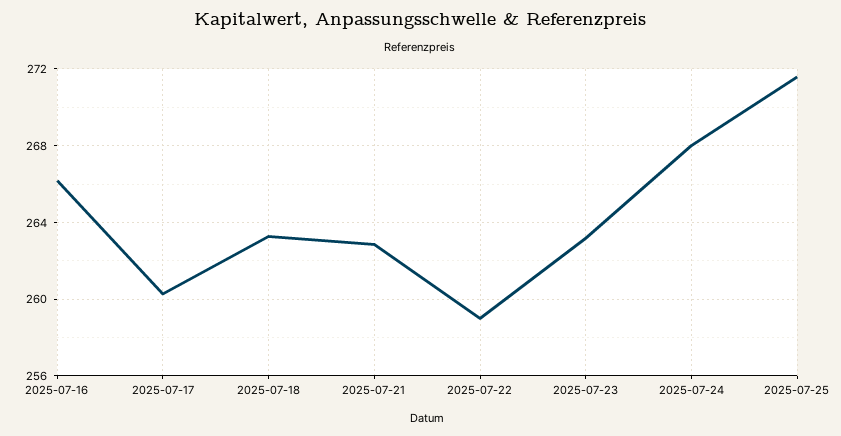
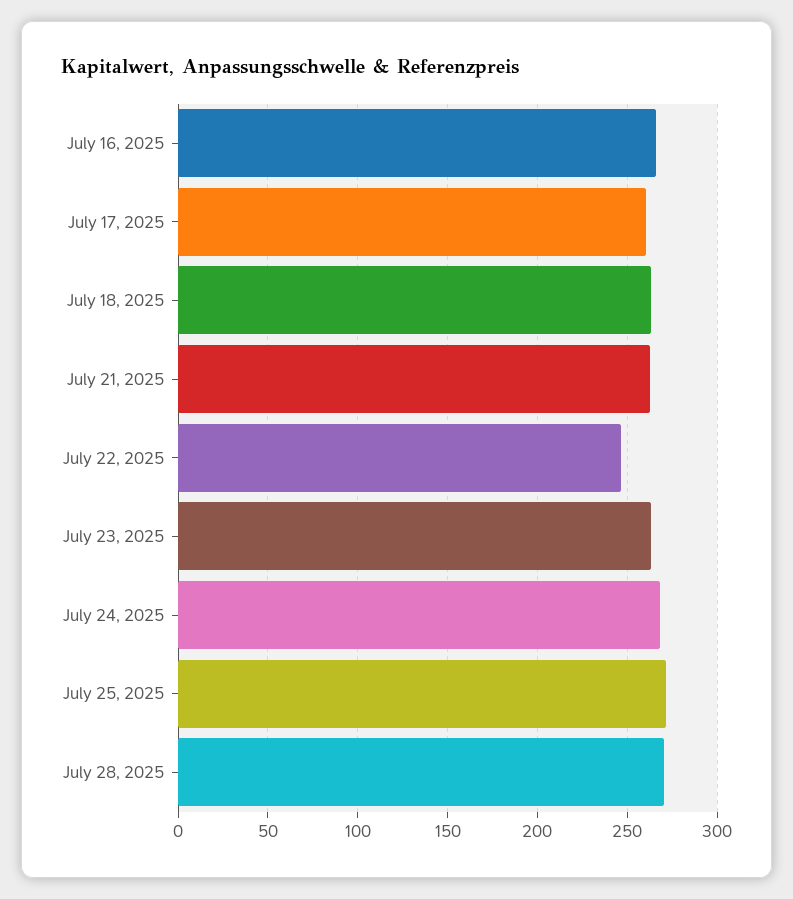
2025-07-22: 259 -> 245
July 28, 2025: none -> 270

